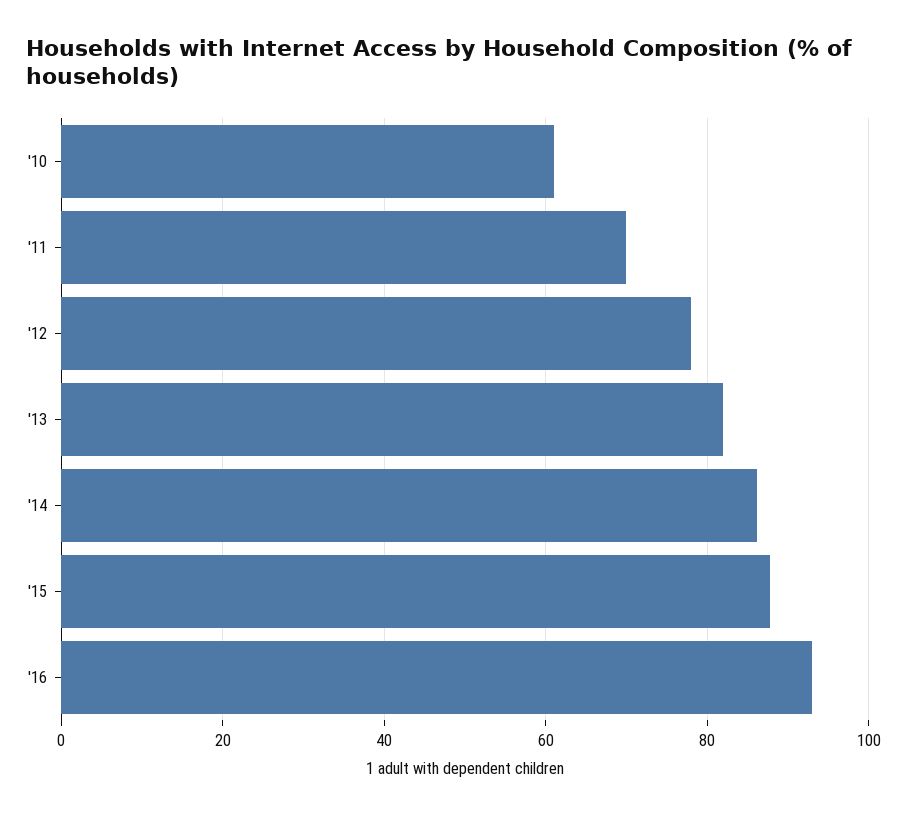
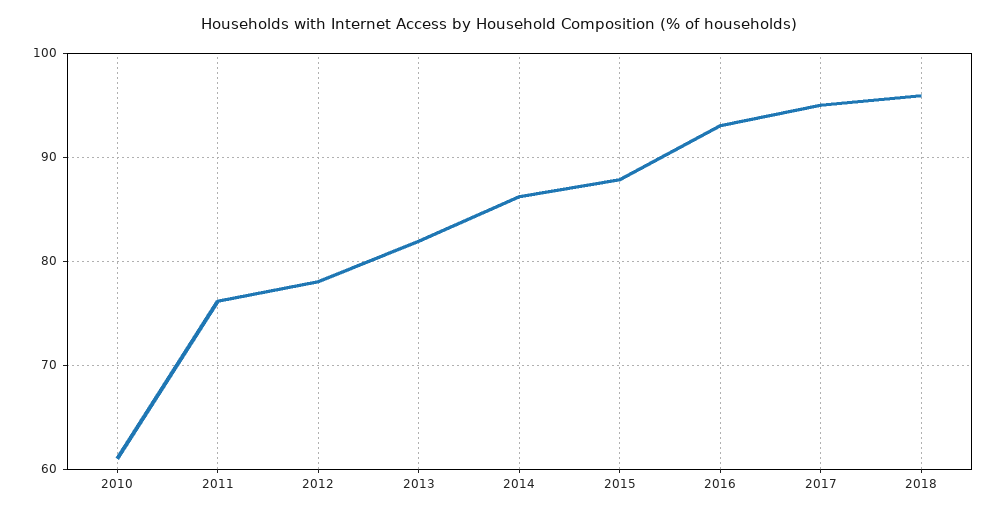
'11: 70 -> 76
2017: none -> 95
2018: none -> 96

